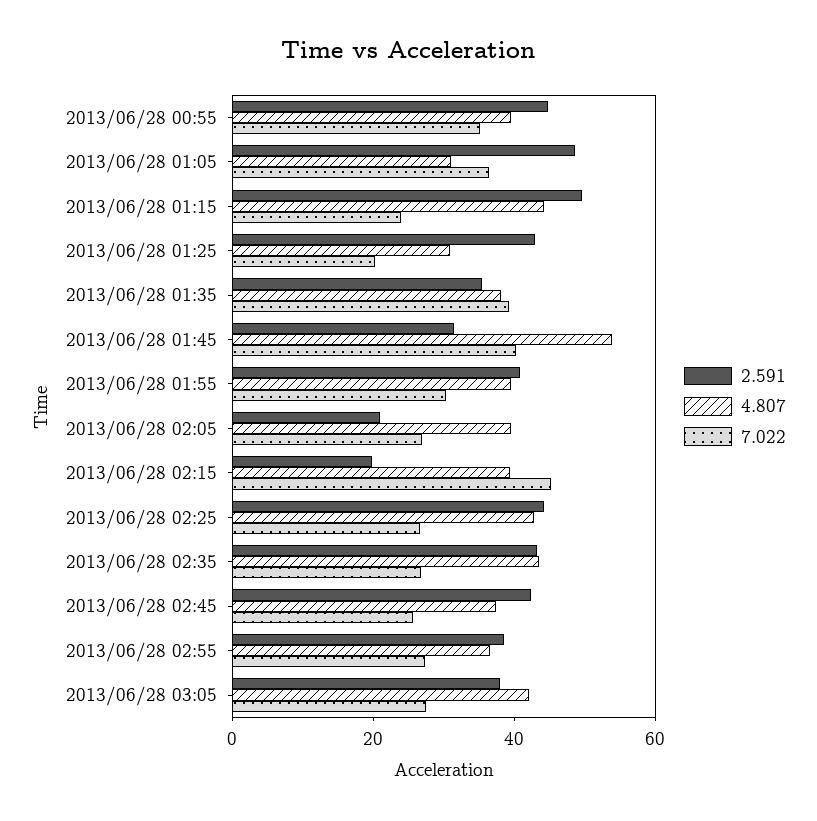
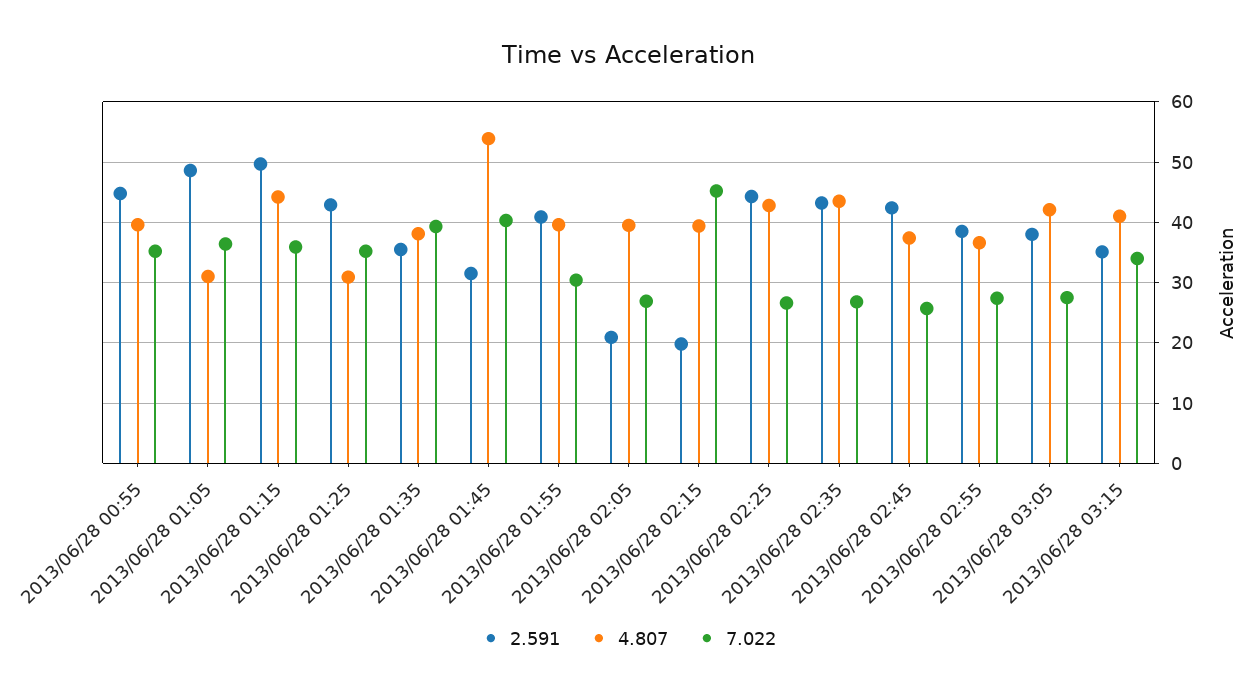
7.022, 2013/06/28 01:15: 25 -> 36
7.022, 2013/06/28 01:25: 20 -> 35
2.591, 2013/06/28 03:15: none -> 35
4.807, 2013/06/28 03:15: none -> 41
7.022, 2013/06/28 03:15: none -> 34

